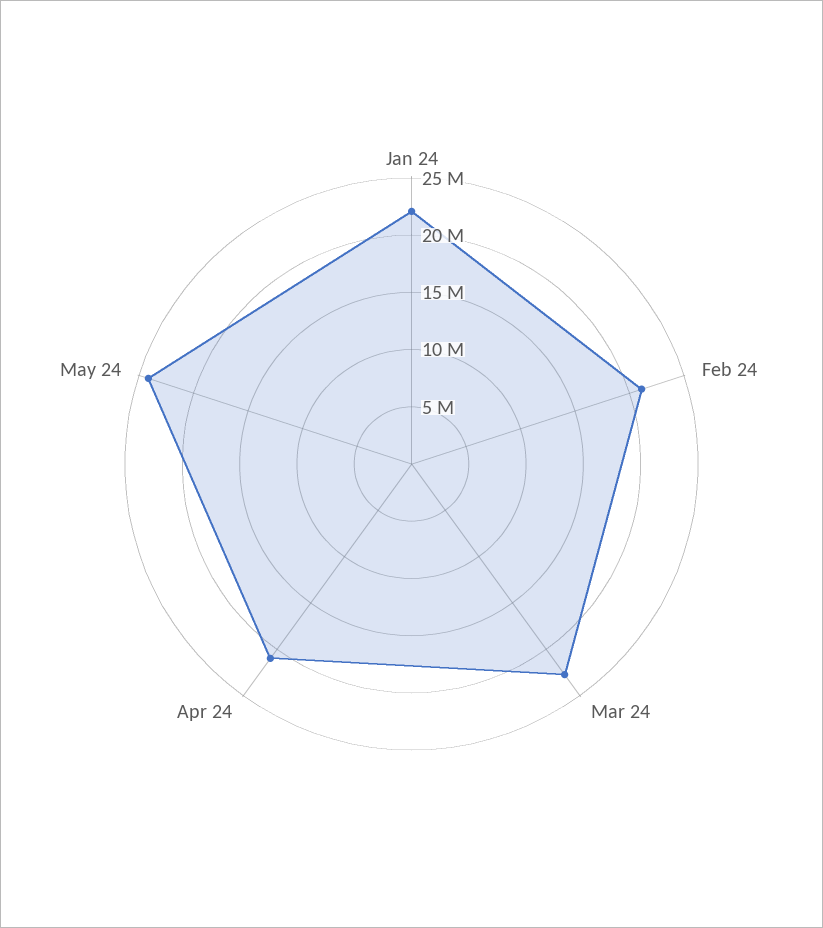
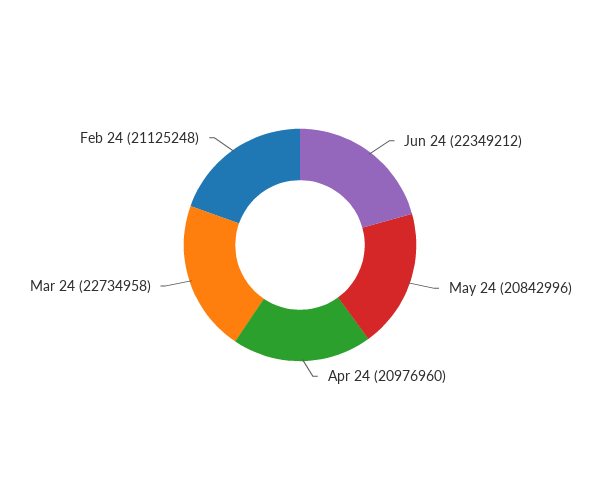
Jan 24: 22000000 -> none
May 24: 24000000 -> 20842996
Jun 24: none -> 22349212

